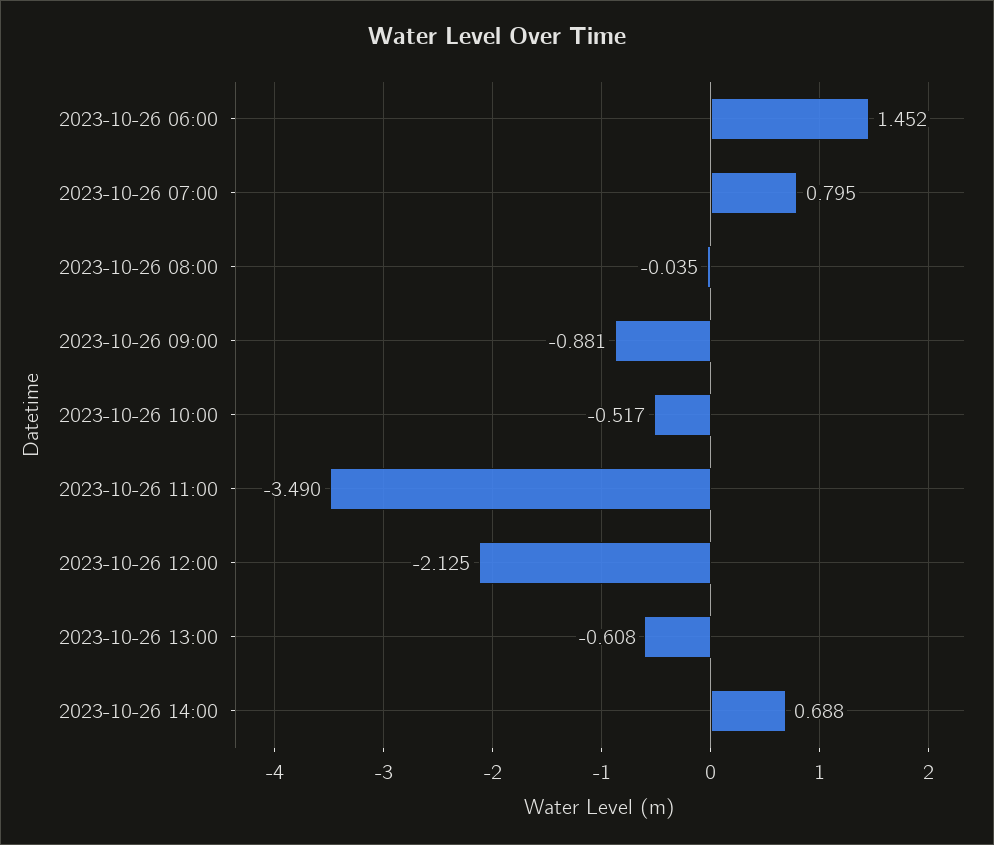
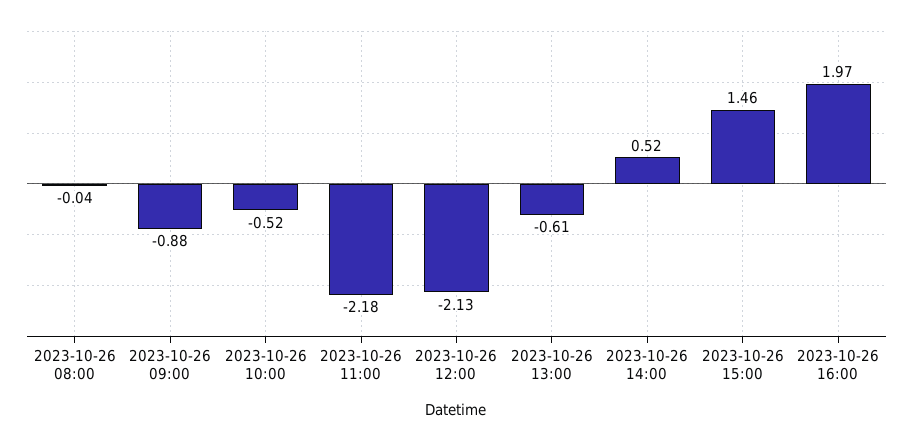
2023-10-26 06:00: 1.452 -> none
2023-10-26 07:00: 0.795 -> none
2023-10-26 11:00: -3.49 -> -2.18
2023-10-26 14:00: 0.688 -> 0.52
2023-10-26 15:00: none -> 1.46
2023-10-26 16:00: none -> 1.97

